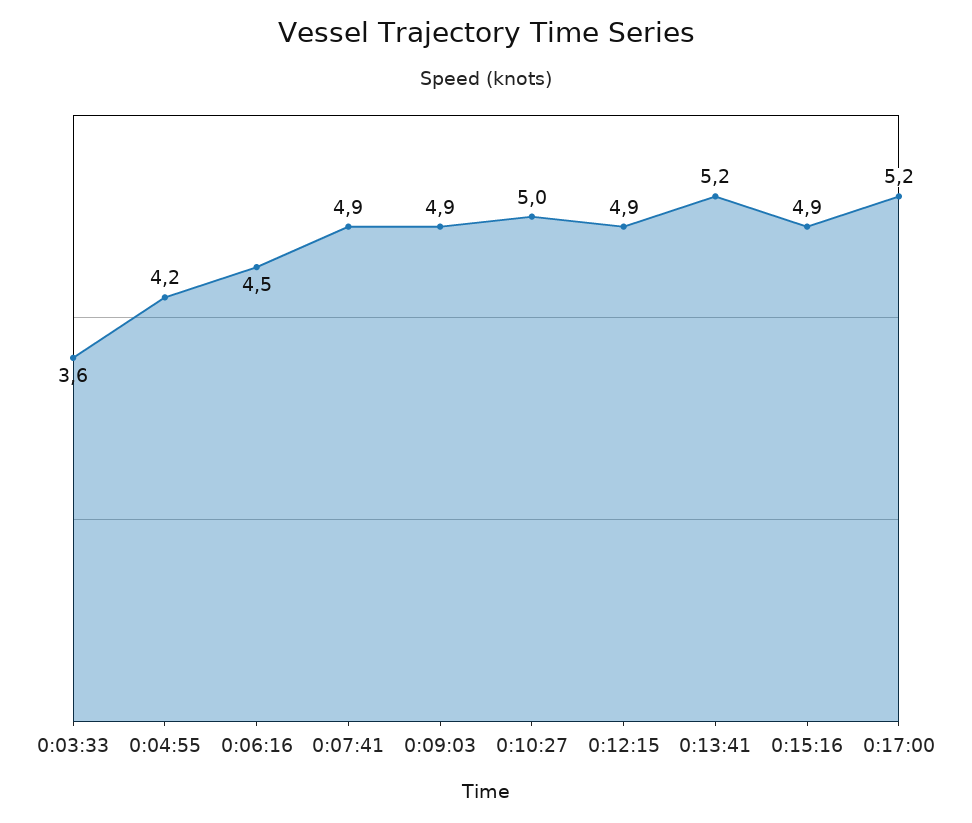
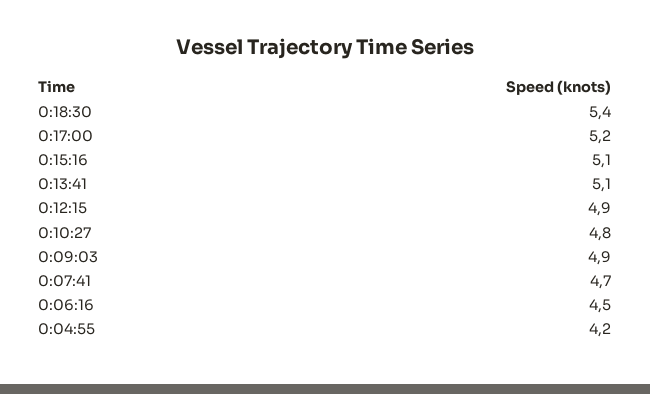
0:03:33: 3.6 -> none
0:07:41: 4.9 -> 4.7
0:10:27: 5 -> 4.8
0:13:41: 5.2 -> 5.1
0:15:16: 4.9 -> 5.1
0:18:30: none -> 5.4

